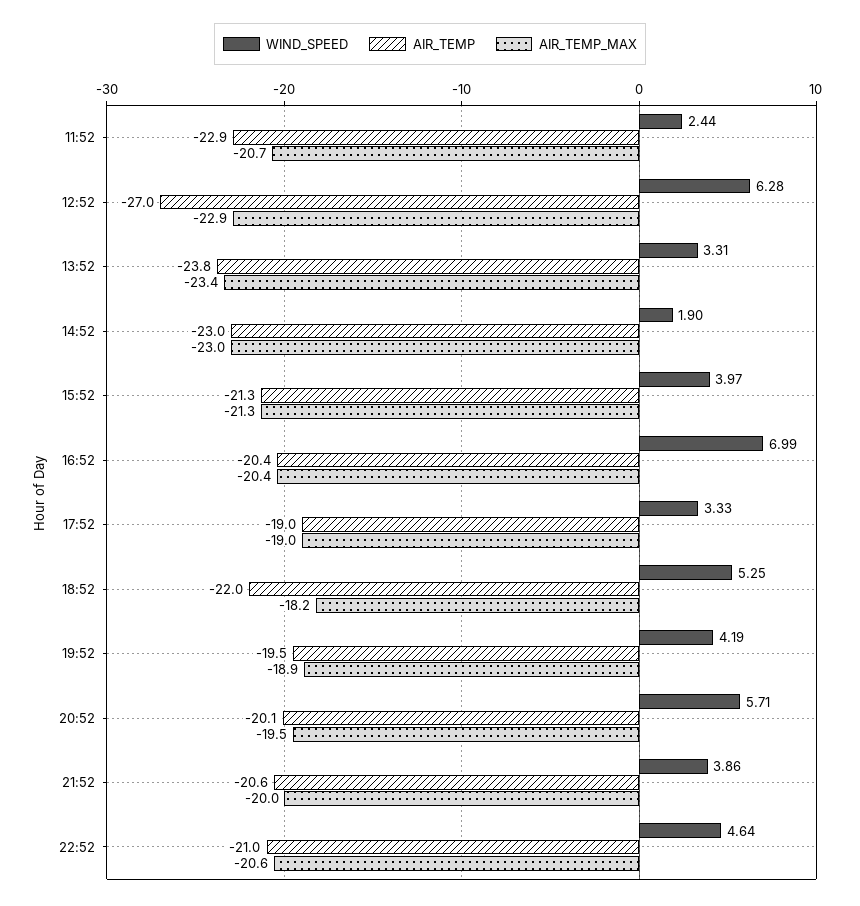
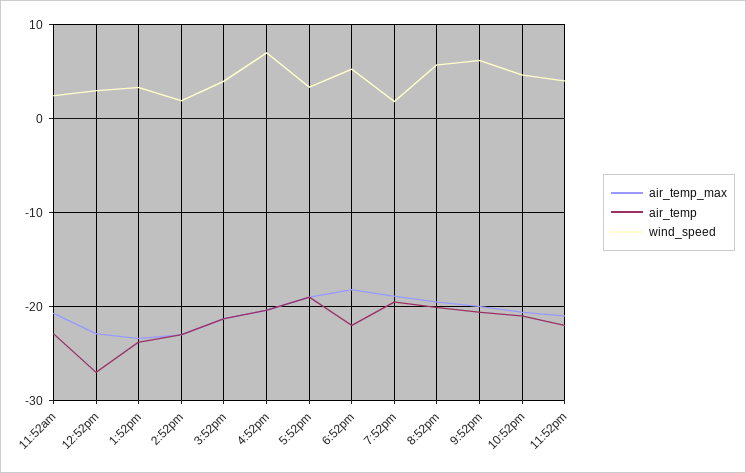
WIND_SPEED, 12:52: 6.28 -> 3
WIND_SPEED, 19:52: 4.19 -> 2
WIND_SPEED, 21:52: 3.86 -> 6
AIR_TEMP_MAX, 11:52pm: none -> -21
AIR_TEMP, 11:52pm: none -> -22
WIND_SPEED, 11:52pm: none -> 4

